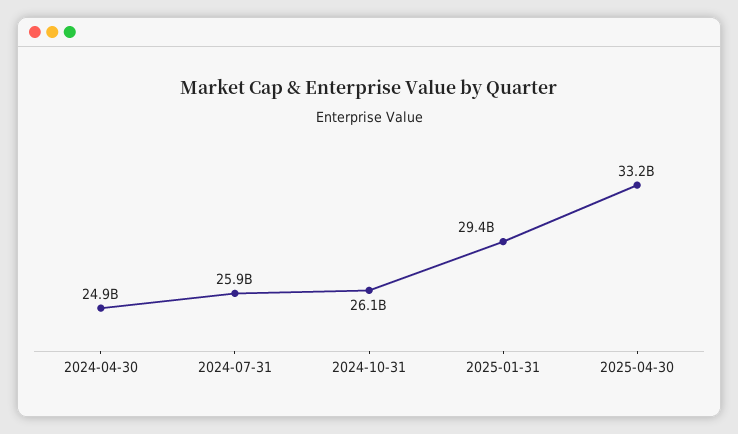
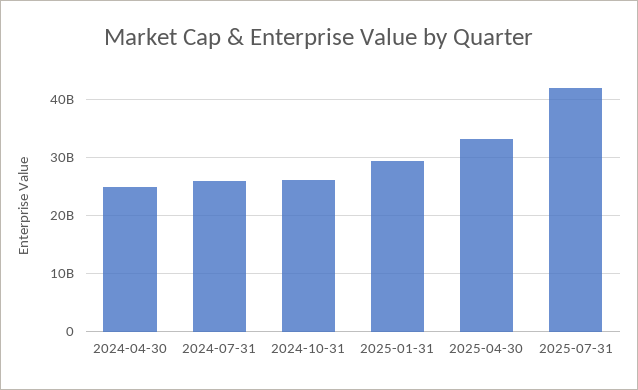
2025-07-31: none -> 42000000000

